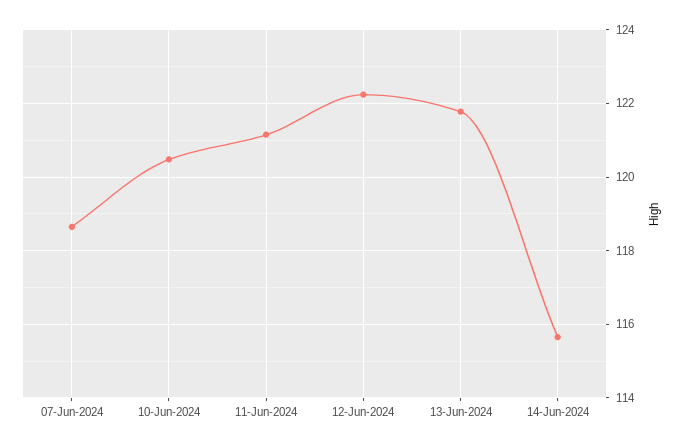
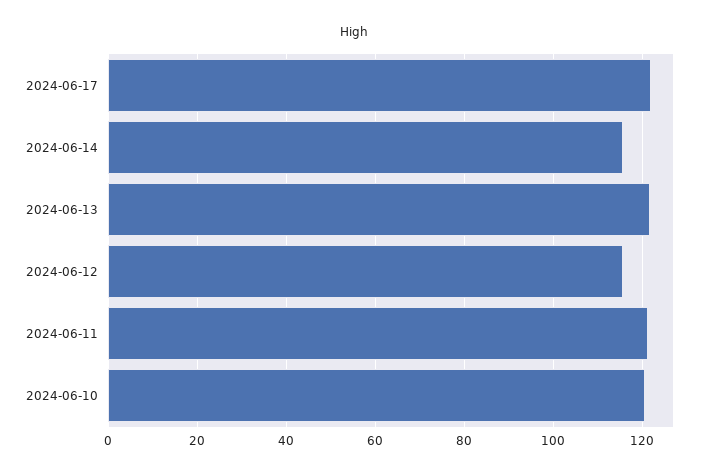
07-Jun-2024: 118.6 -> none
12-Jun-2024: 122.2 -> 116
2024-06-17: none -> 122

